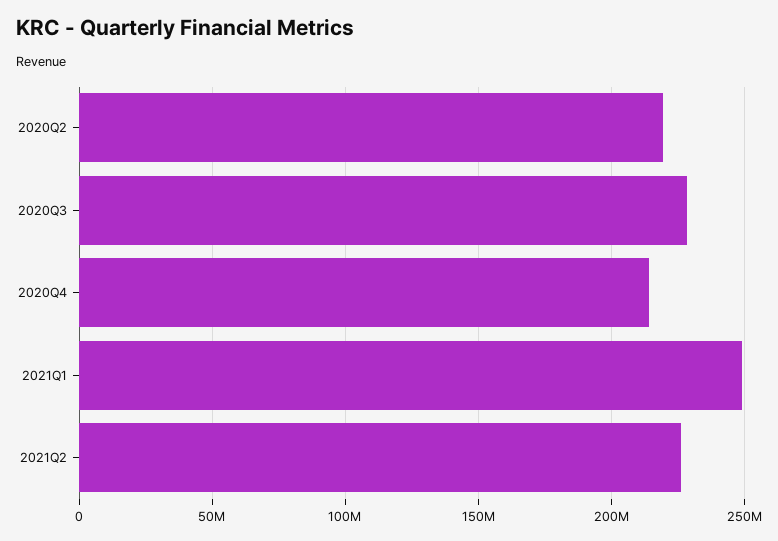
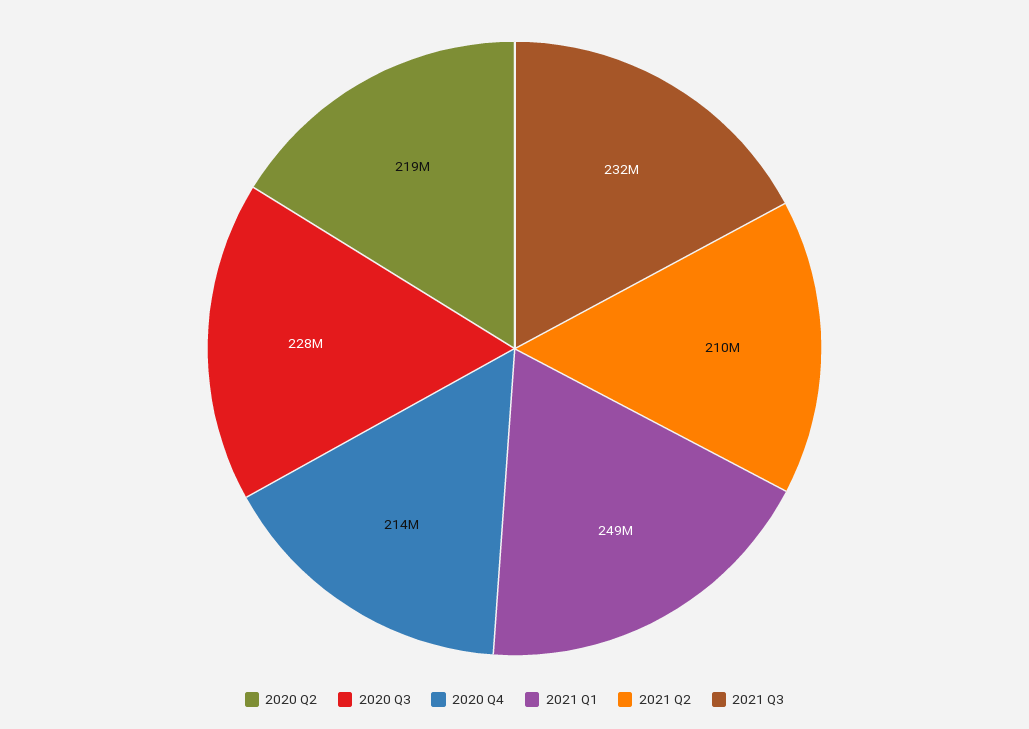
2021Q2: 225000000 -> 210000000
2021 Q3: none -> 232000000

